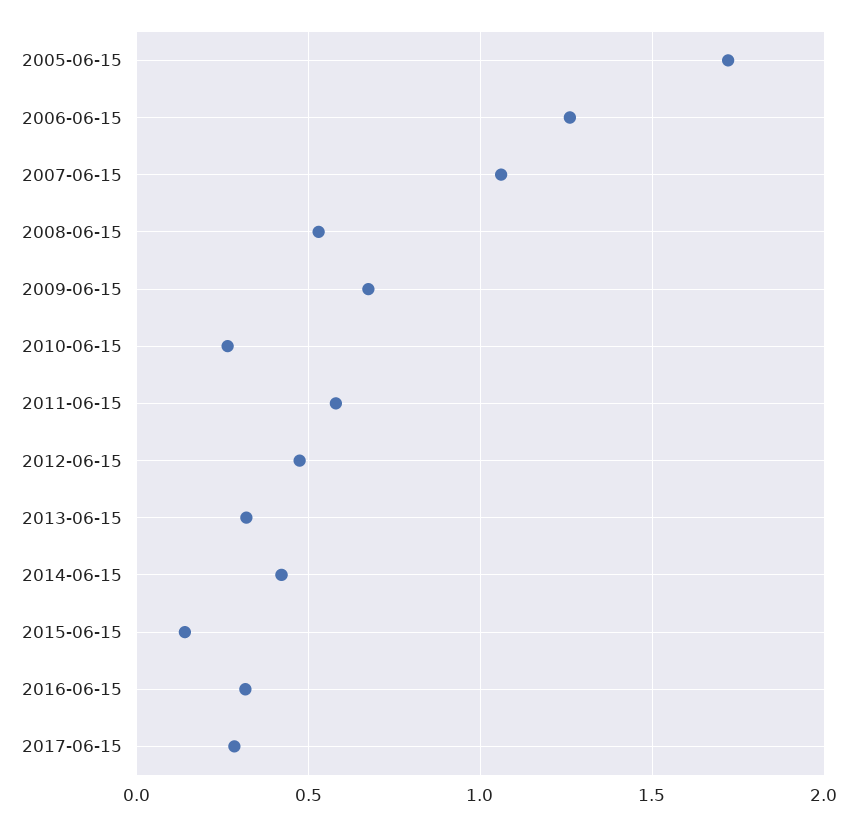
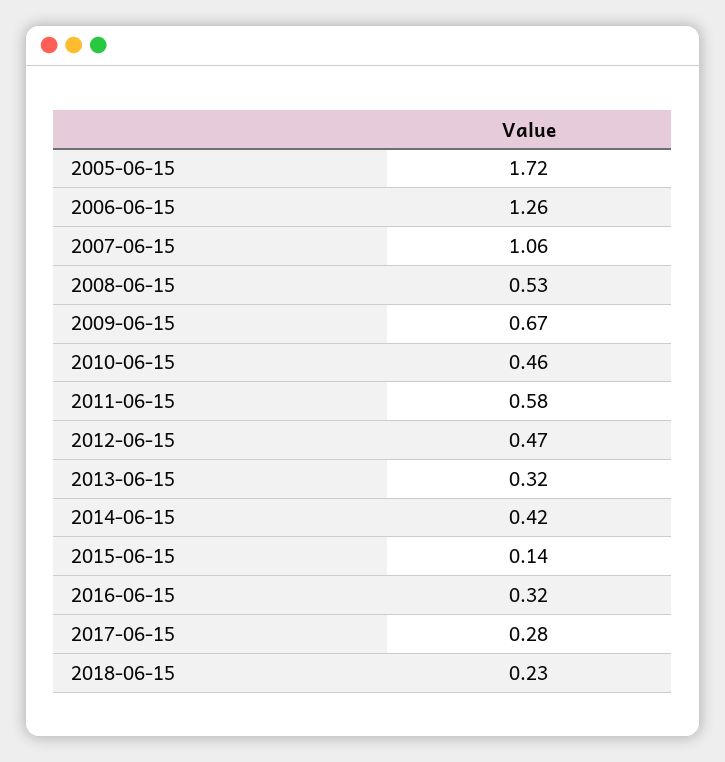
2010-06-15: 0.25 -> 0.46
2018-06-15: none -> 0.23

